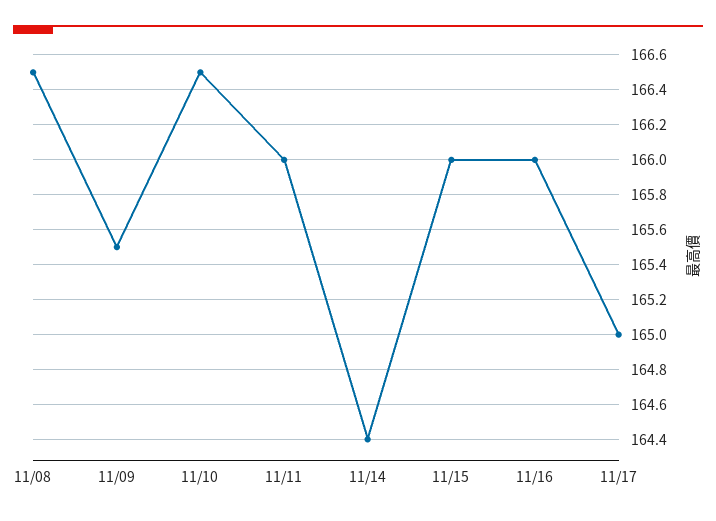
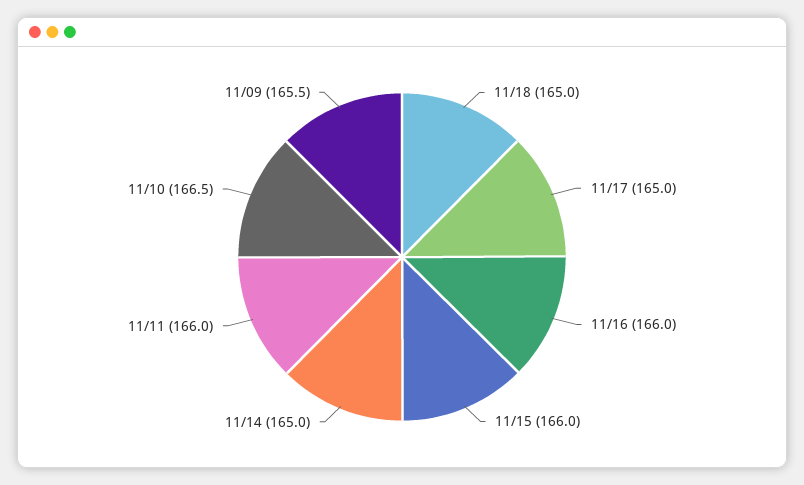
11/08: 166.5 -> none
11/14: 164.4 -> 165
11/18: none -> 165

